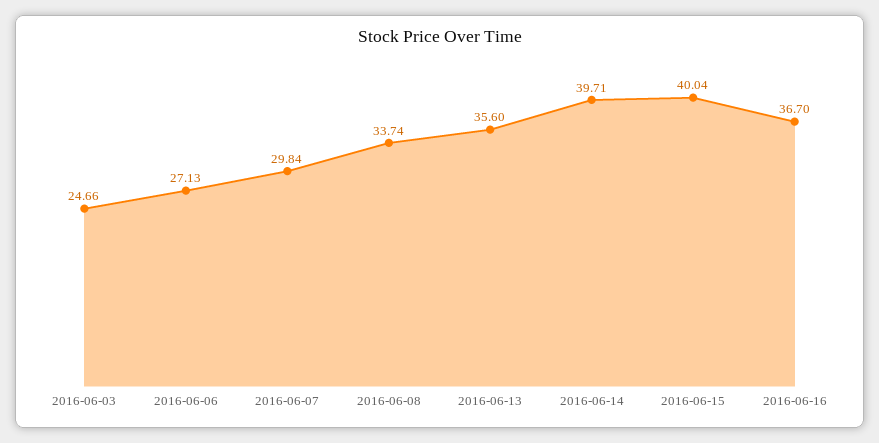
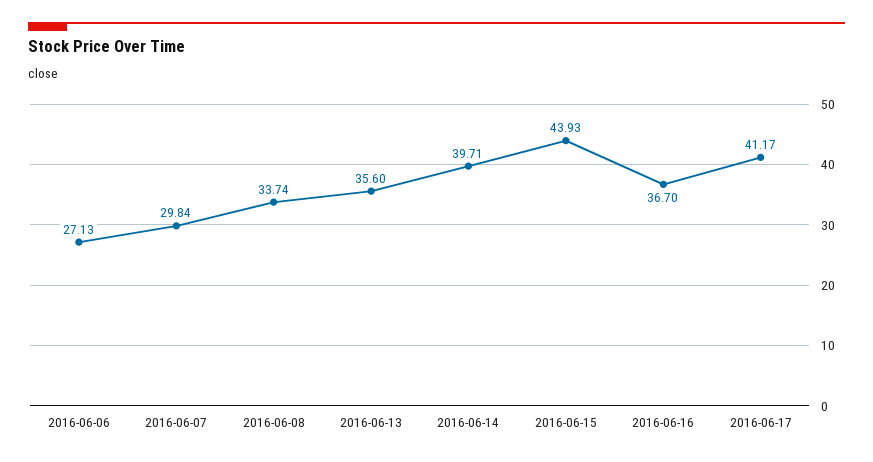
2016-06-03: 24.66 -> none
2016-06-15: 40.04 -> 43.93
2016-06-17: none -> 41.17

